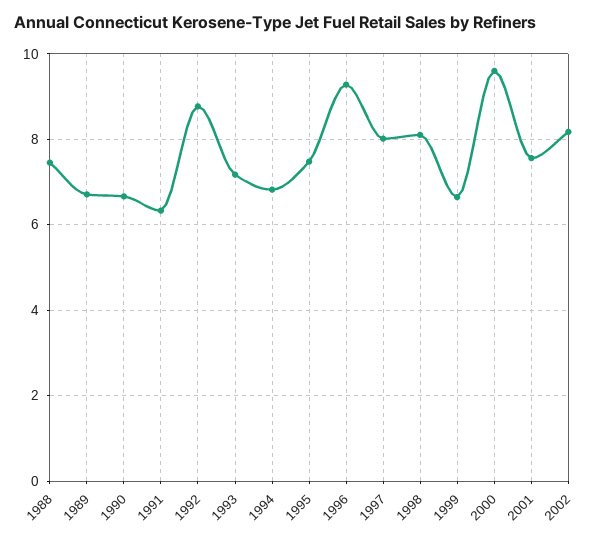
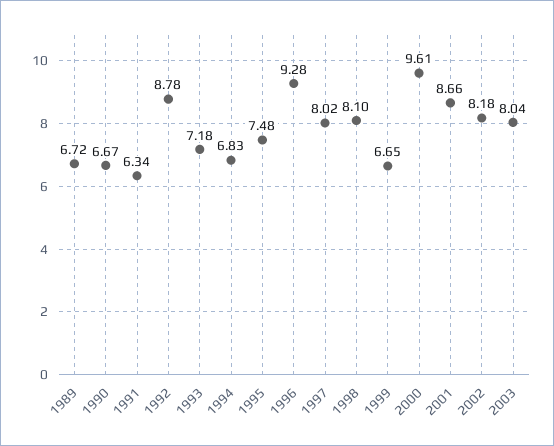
1988: 7.4 -> none
2001: 7.6 -> 8.66
2003: none -> 8.04

